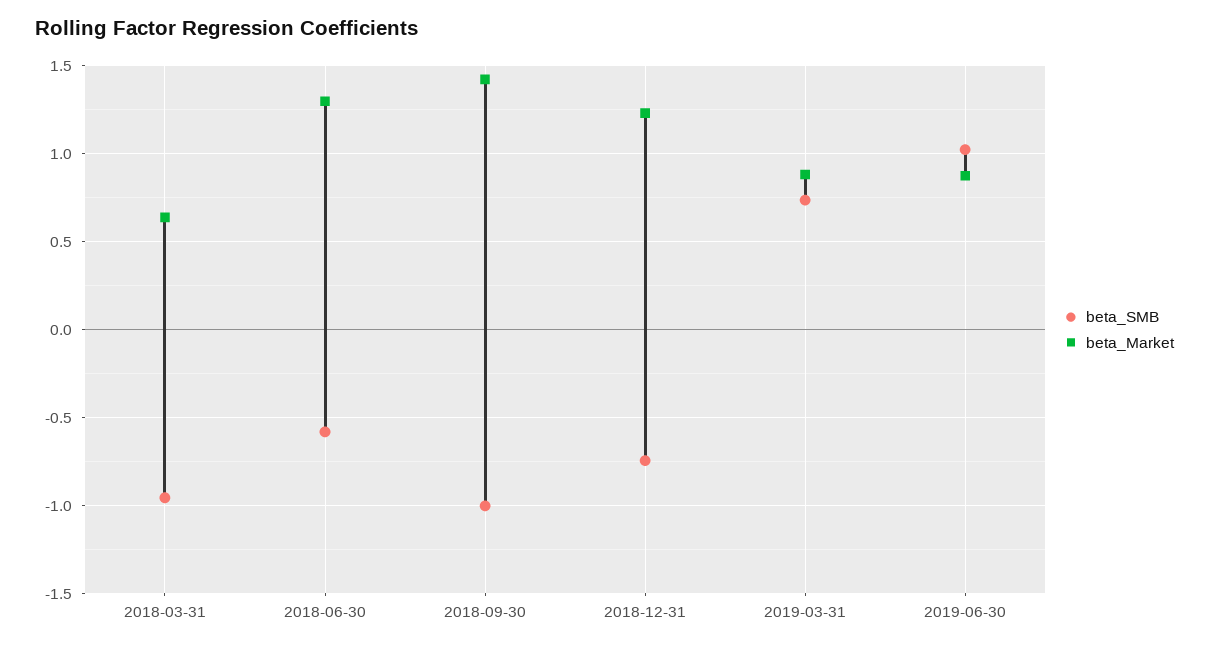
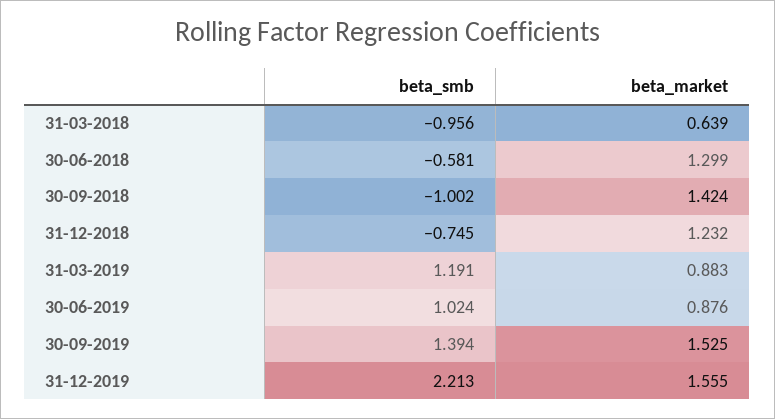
beta_SMB, 2019-03-31: 0.75 -> 1.191
beta_SMB, 30-09-2019: none -> 1.394
beta_Market, 30-09-2019: none -> 1.525
beta_SMB, 31-12-2019: none -> 2.213
beta_Market, 31-12-2019: none -> 1.555

